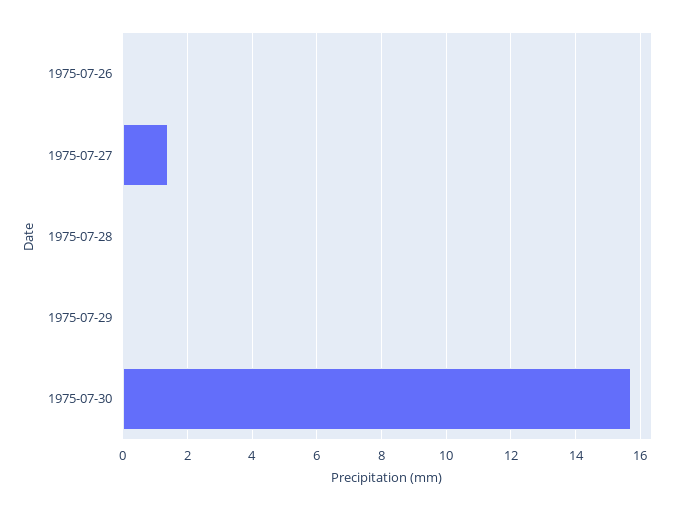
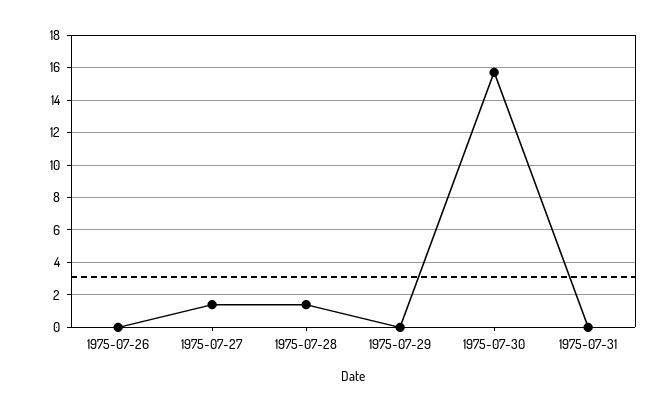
1975-07-28: 0 -> 1.5
1975-07-31: none -> 0

